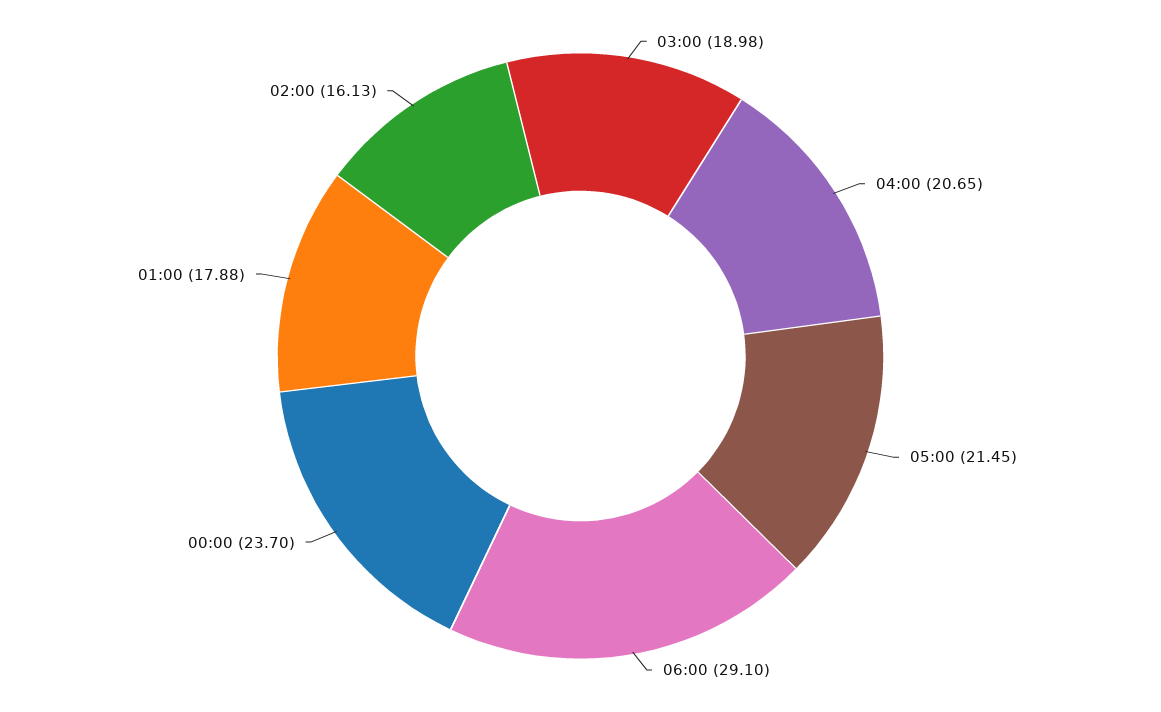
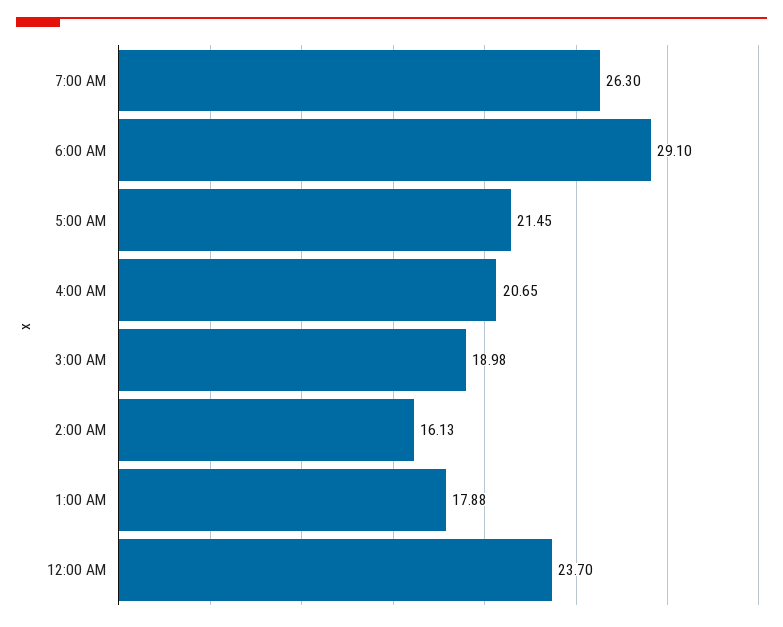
7:00 AM: none -> 26.3

